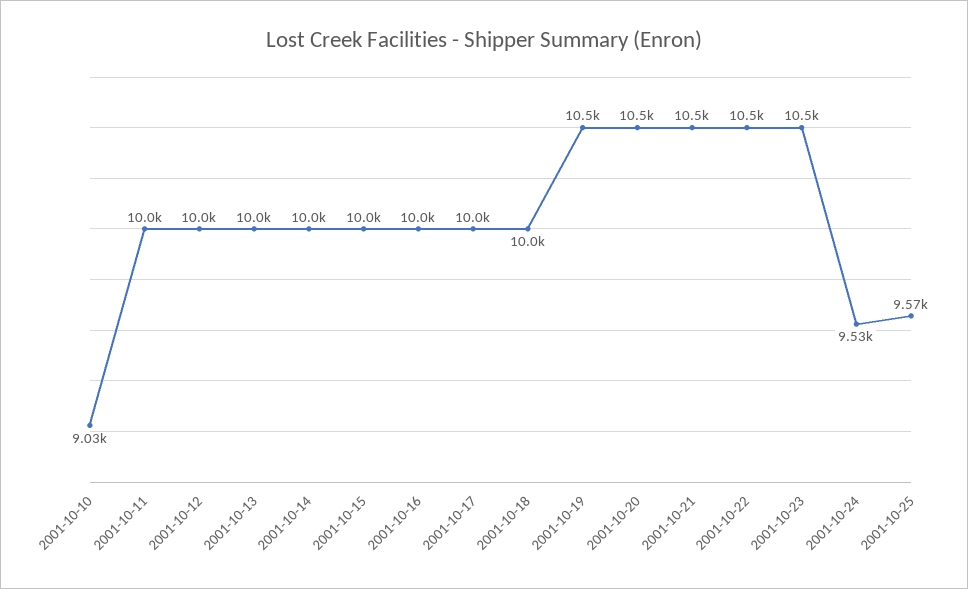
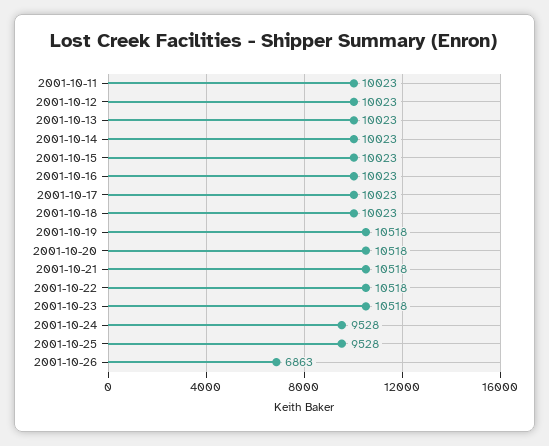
2001-10-10: 9030 -> none
2001-10-25: 9570 -> 9528
2001-10-26: none -> 6863

